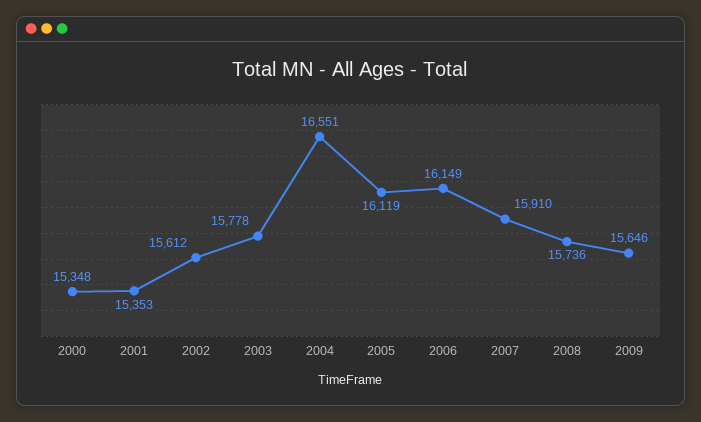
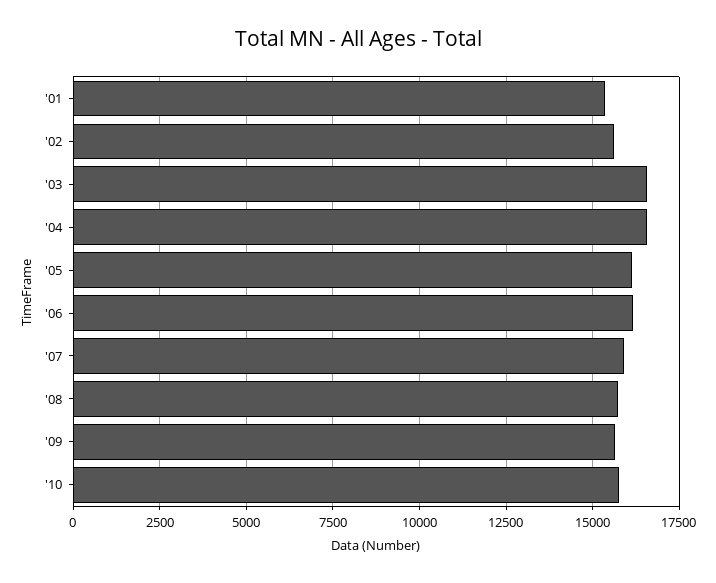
2000: 15348 -> none
2003: 15778 -> 16500
'10: none -> 15750

